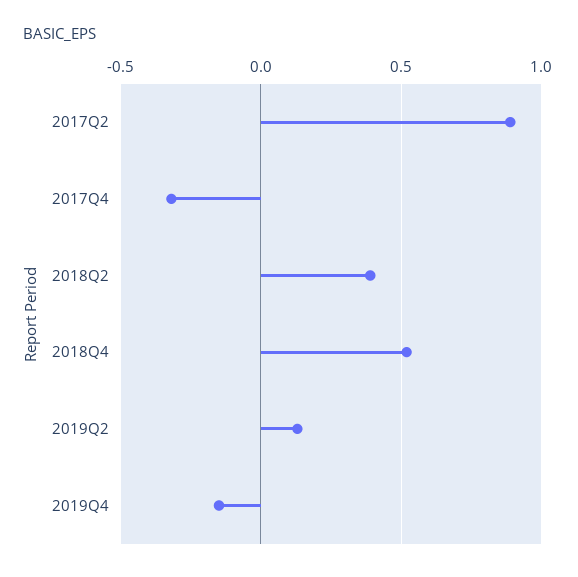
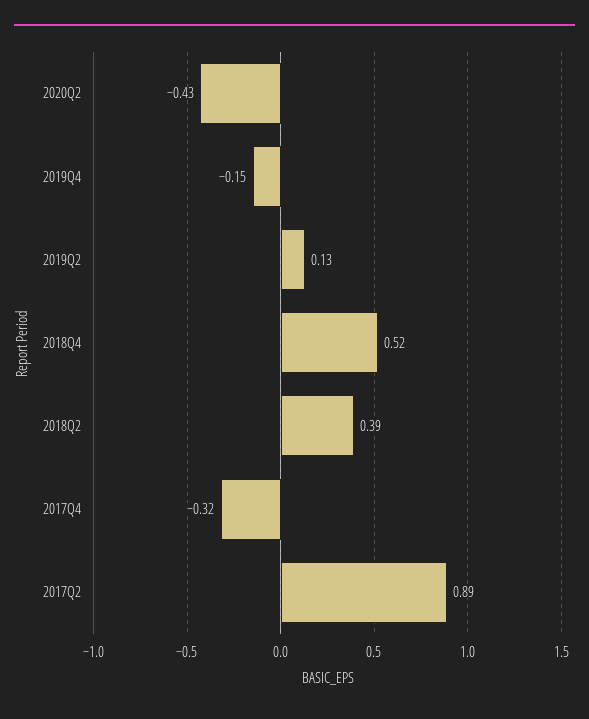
2020Q2: none -> -0.43

